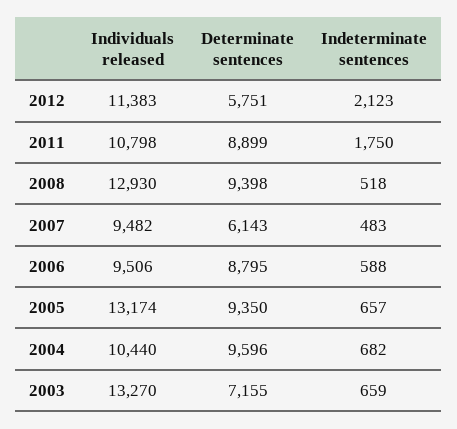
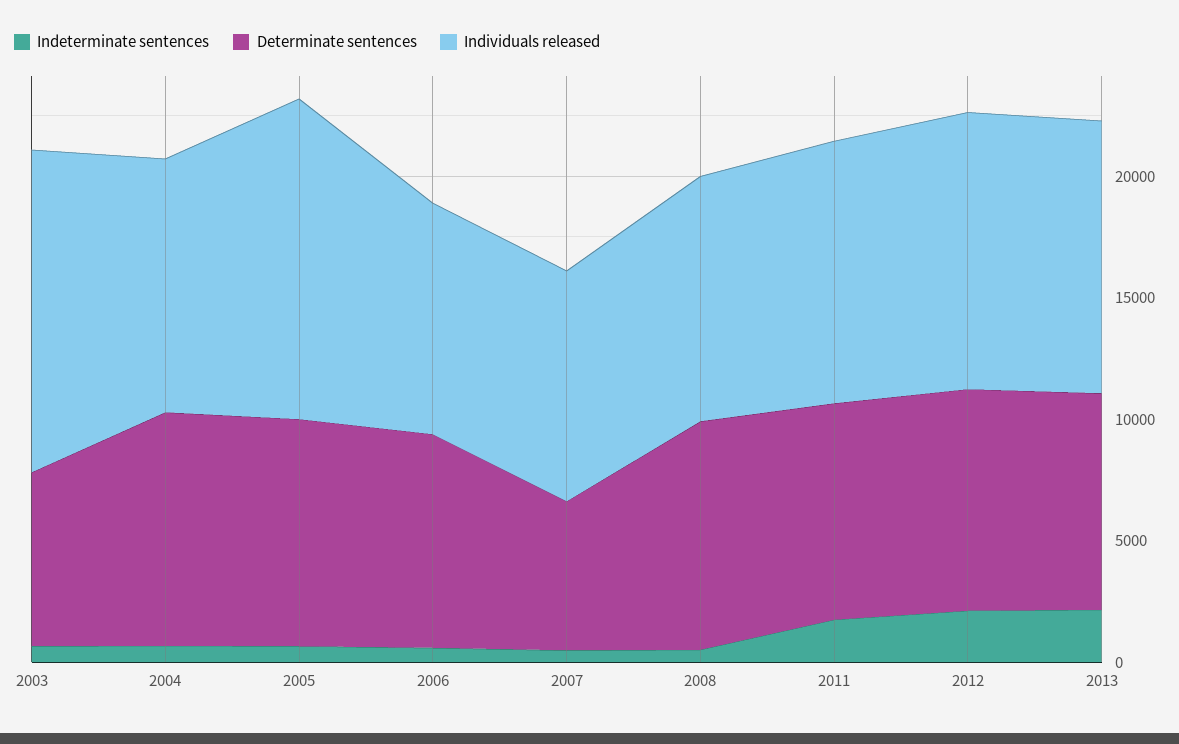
Determinate sentences, 2012: 5751 -> 9000
Individuals released, 2008: 12930 -> 10000
Indeterminate sentences, 2013: none -> 2000
Determinate sentences, 2013: none -> 9000
Individuals released, 2013: none -> 11000

